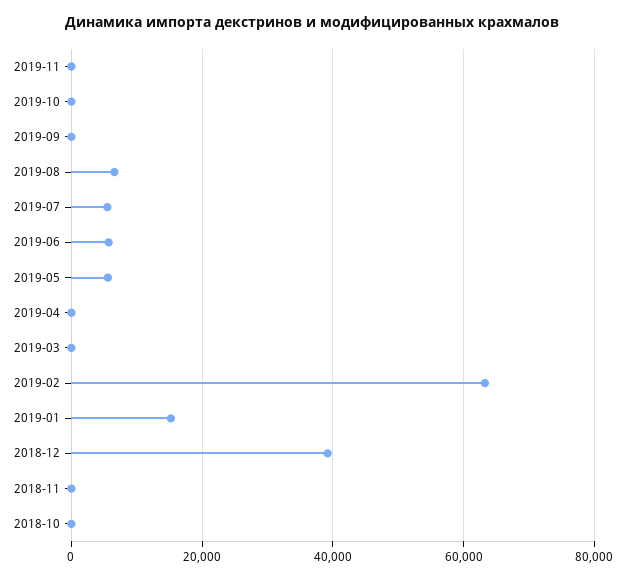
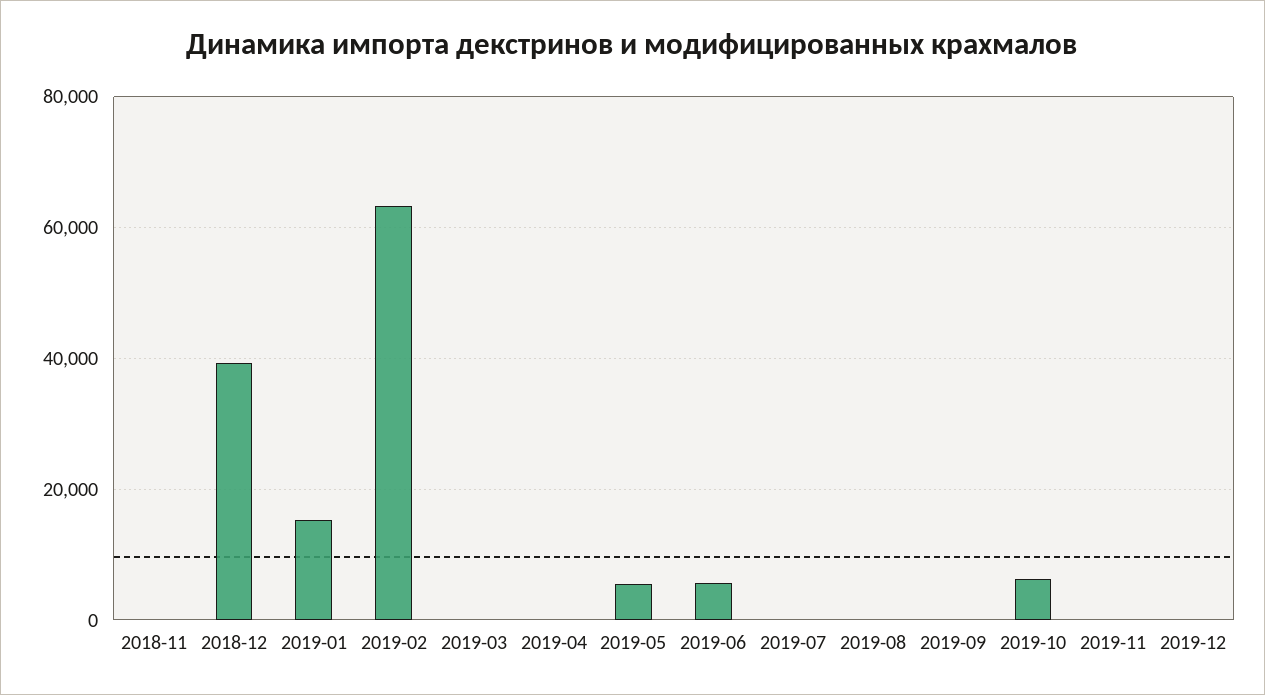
2019-10: 0 -> 6000
2019-08: 6000 -> 0
2019-07: 6000 -> 0
2018-10: 0 -> none
2019-12: none -> 0

